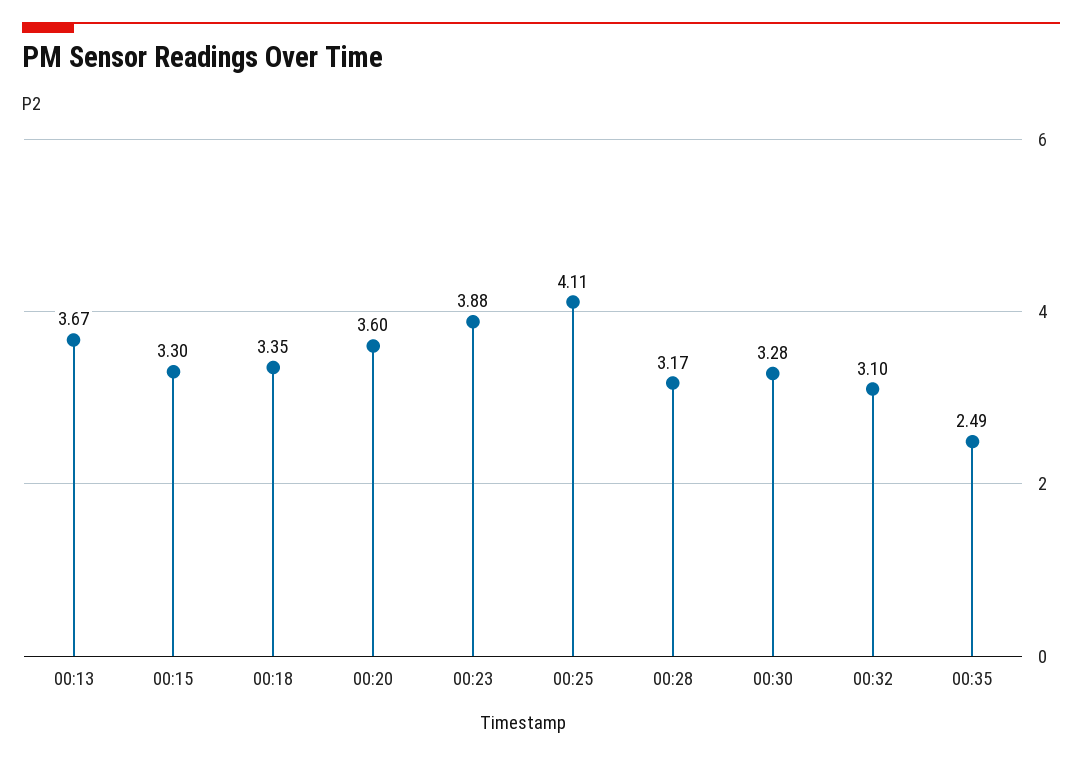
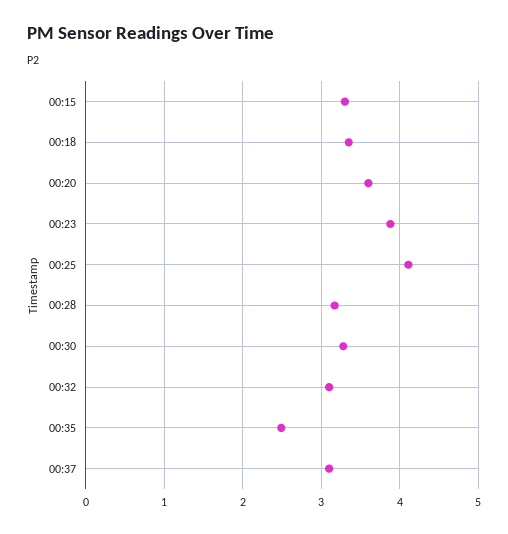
00:13: 3.67 -> none
00:37: none -> 3.1

